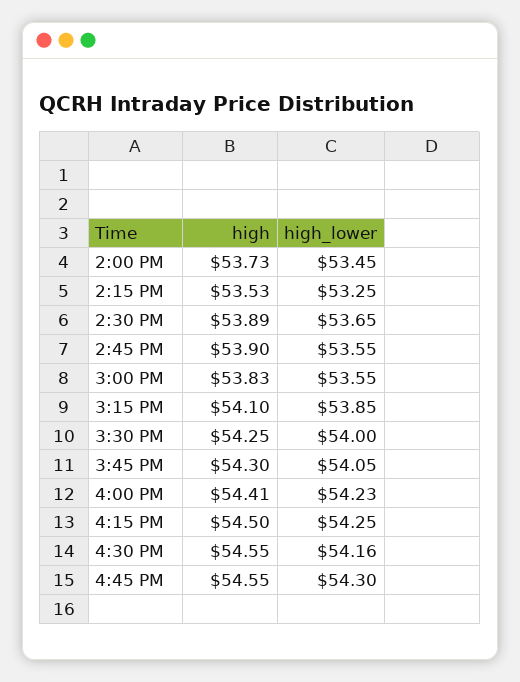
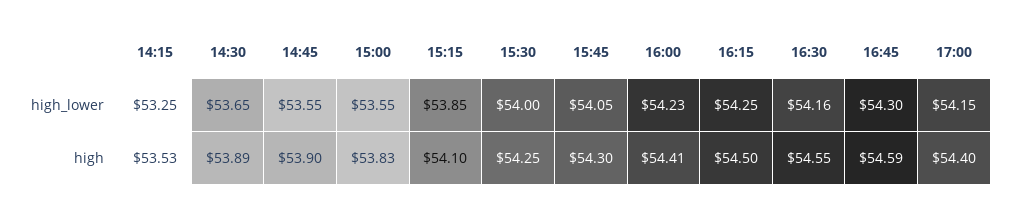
high, 2:00 PM: 53.73 -> none
high_lower, 2:00 PM: 53.45 -> none
high, 4:45 PM: 54.55 -> 54.59
high_lower, 17:00: none -> 54.15
high, 17:00: none -> 54.4

